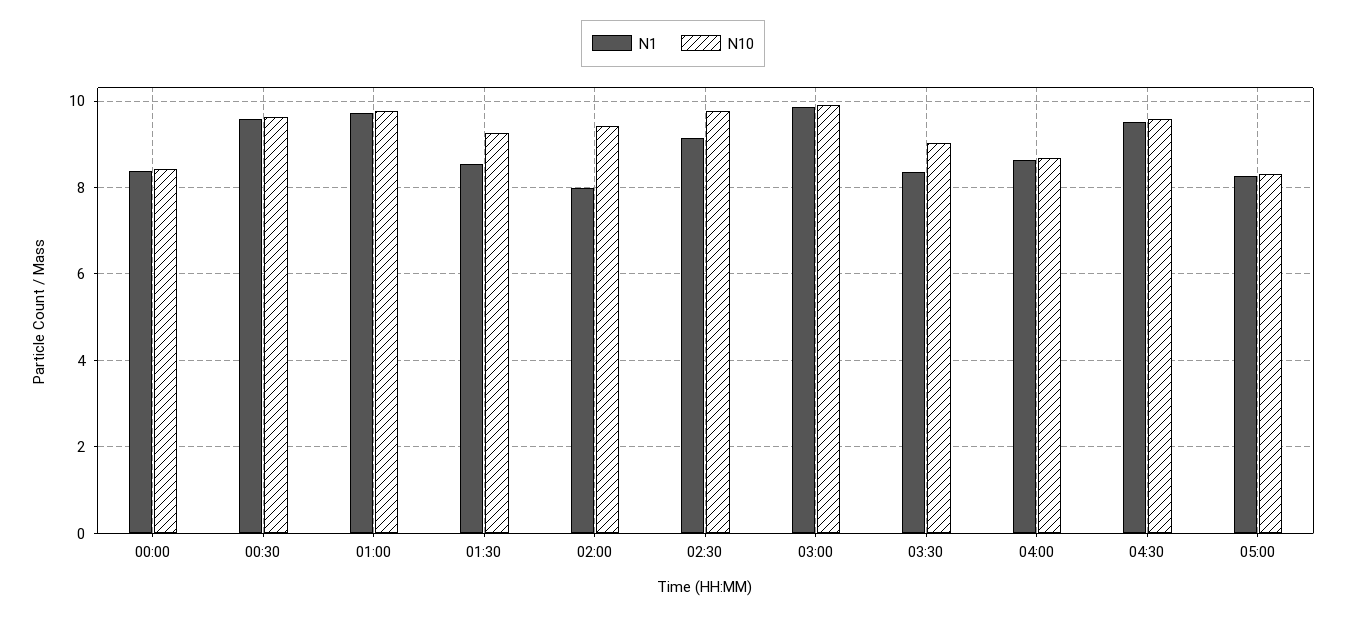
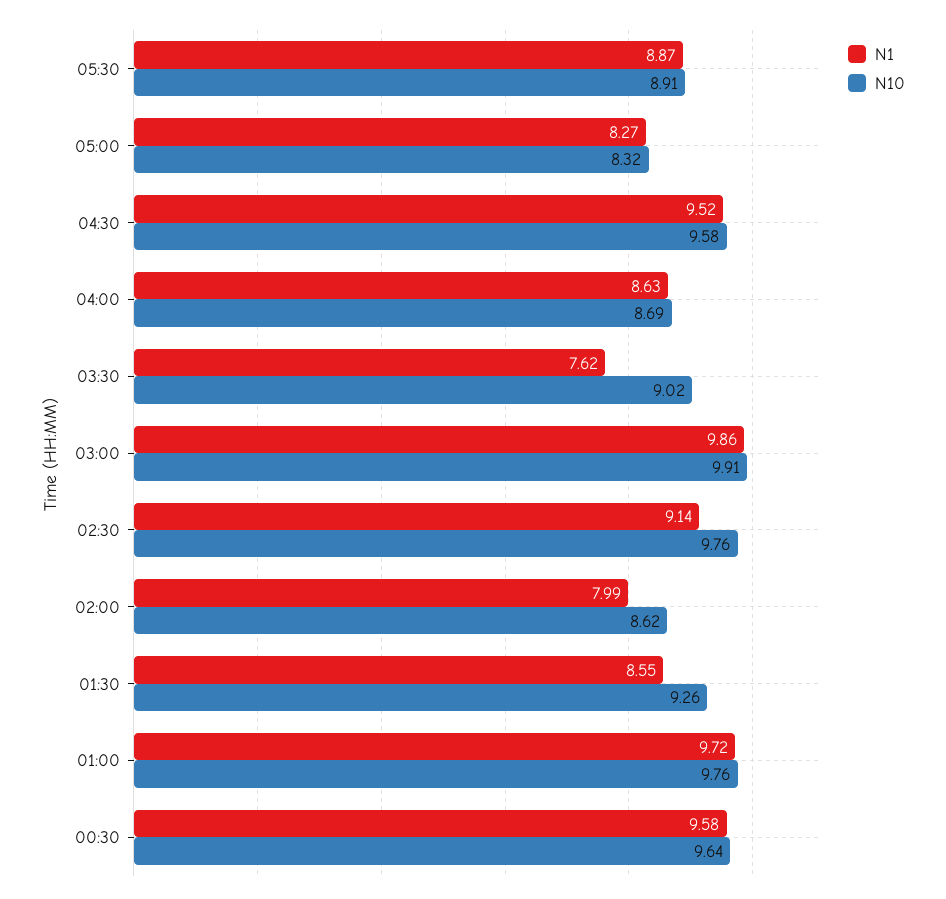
N1, 00:00: 8.4 -> none
N10, 00:00: 8.4 -> none
N10, 02:00: 9.4 -> 8.62
N1, 03:30: 8.4 -> 7.62
N1, 05:30: none -> 8.87
N10, 05:30: none -> 8.91

